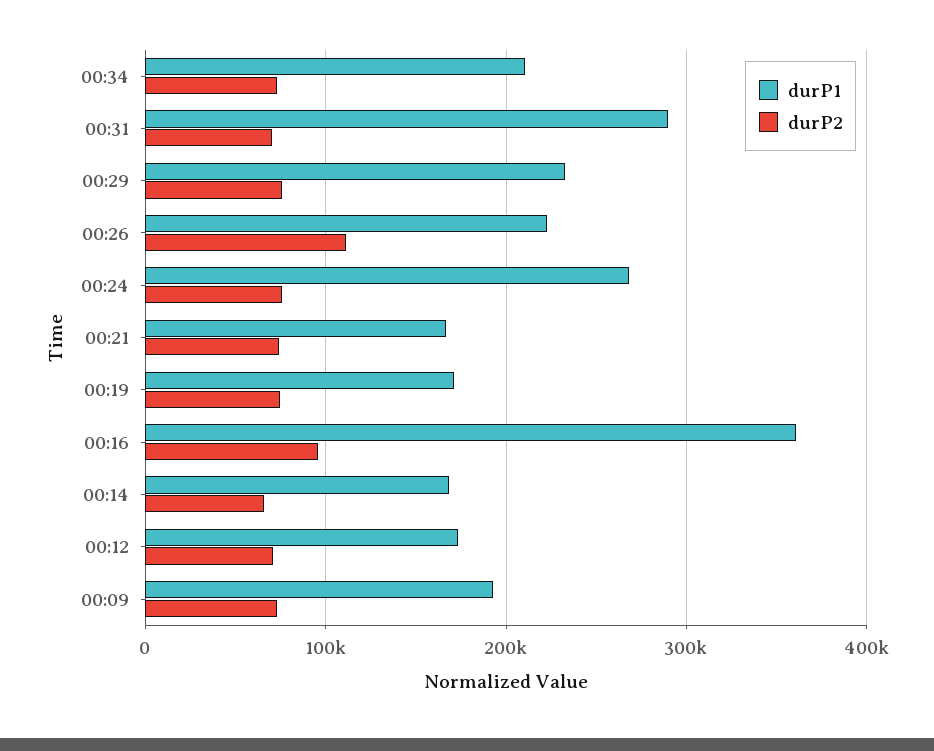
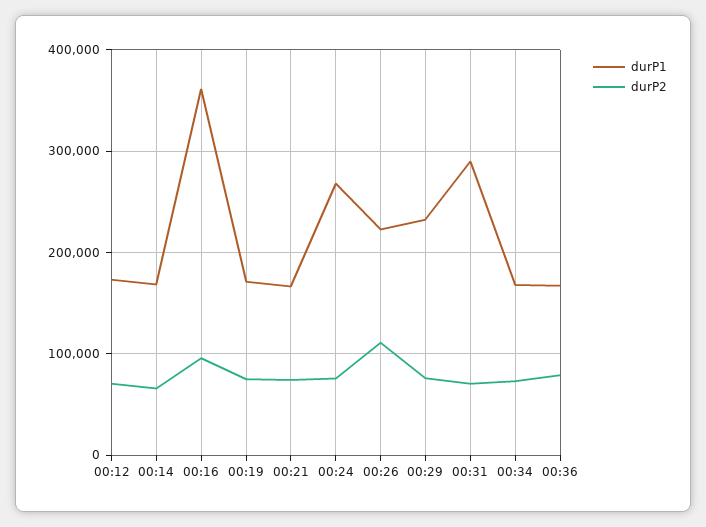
durP1, 00:34: 210000 -> 170000
durP1, 00:09: 190000 -> none
durP2, 00:09: 70000 -> none
durP1, 00:36: none -> 170000
durP2, 00:36: none -> 80000

